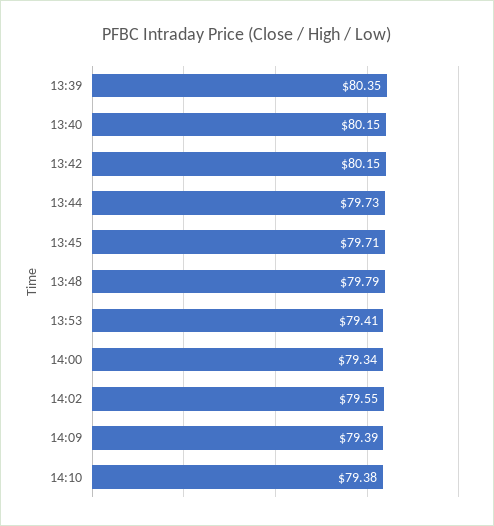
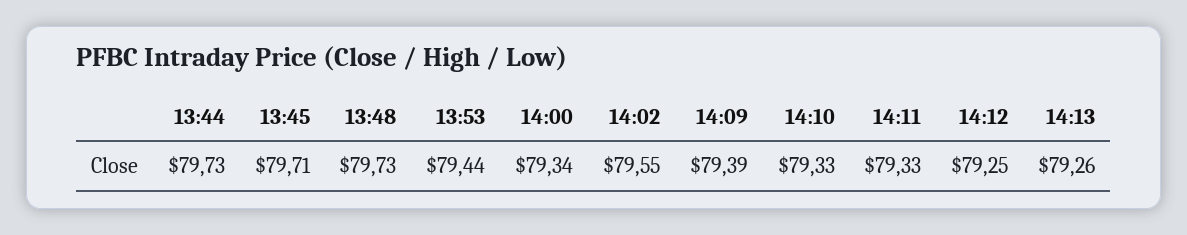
13:39: 80.35 -> none
13:40: 80.15 -> none
13:42: 80.15 -> none
13:48: 79.79 -> 79.73
13:53: 79.41 -> 79.44
14:10: 79.38 -> 79.33
14:11: none -> 79.33
14:12: none -> 79.25
14:13: none -> 79.26

